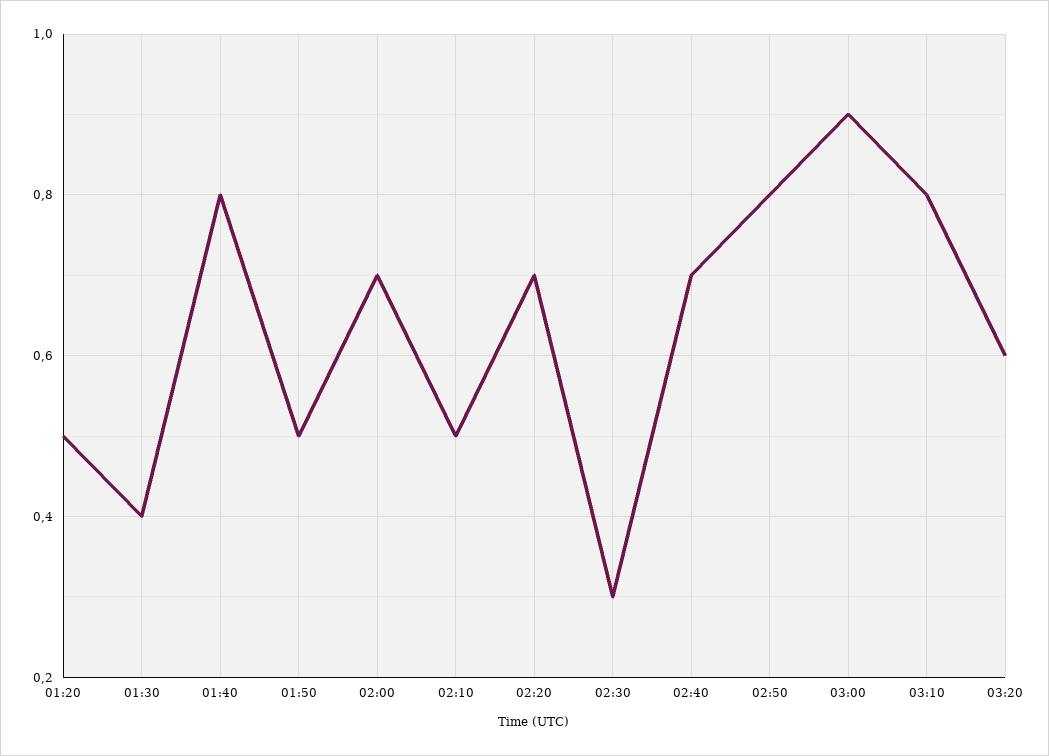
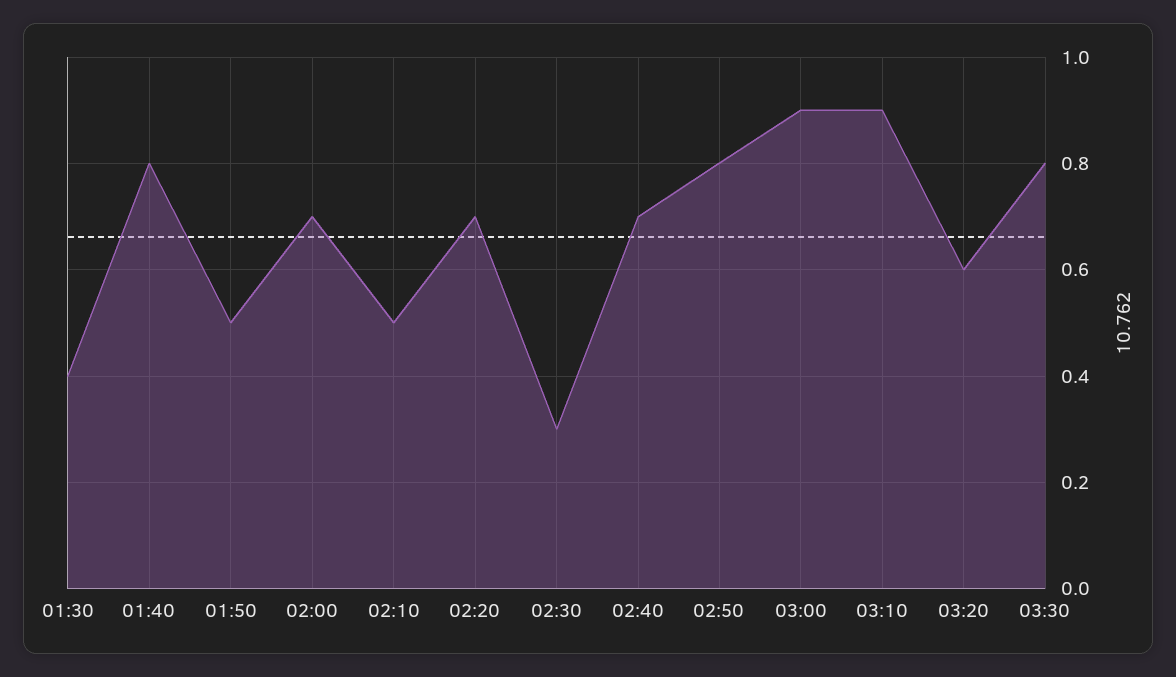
01:20: 0.5 -> none
03:10: 0.8 -> 0.9
03:30: none -> 0.8

